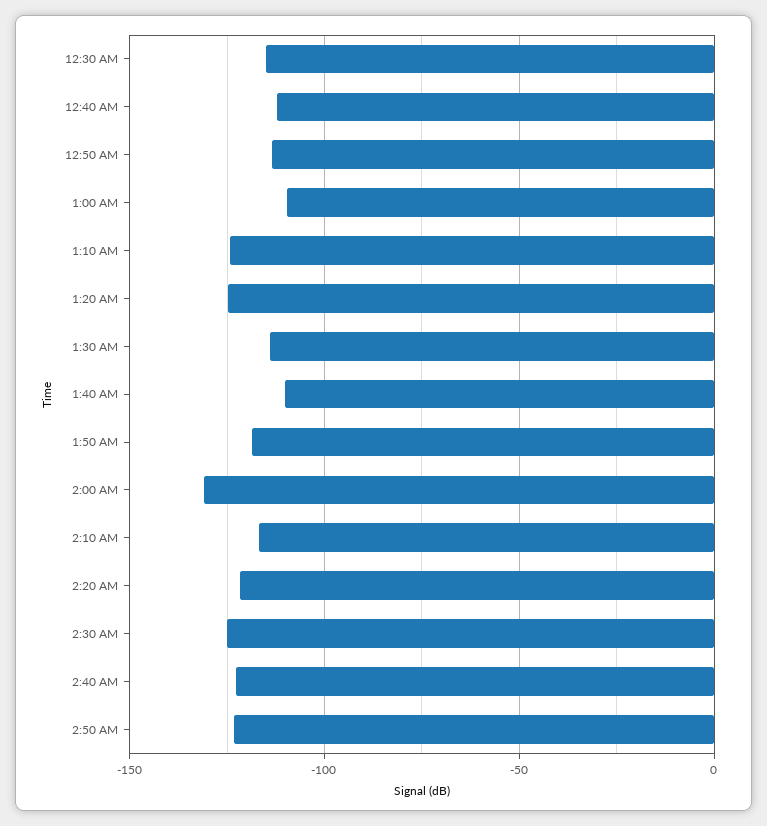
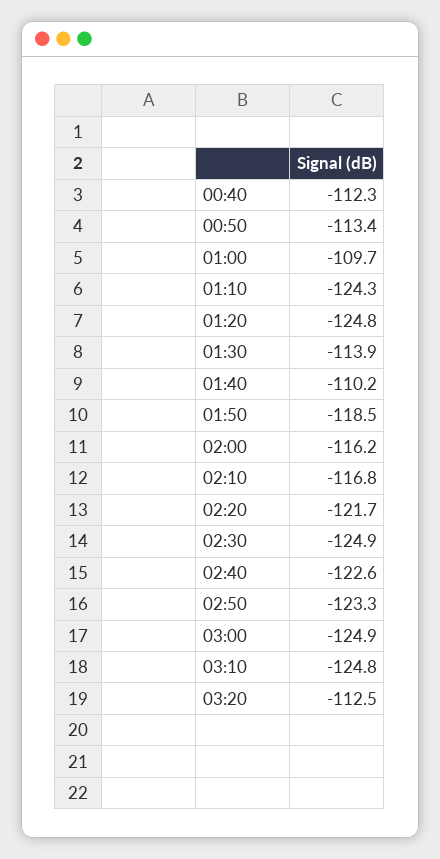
12:30 AM: -115 -> none
2:00 AM: -130 -> -116.2
03:00: none -> -124.9
03:10: none -> -124.8
03:20: none -> -112.5

